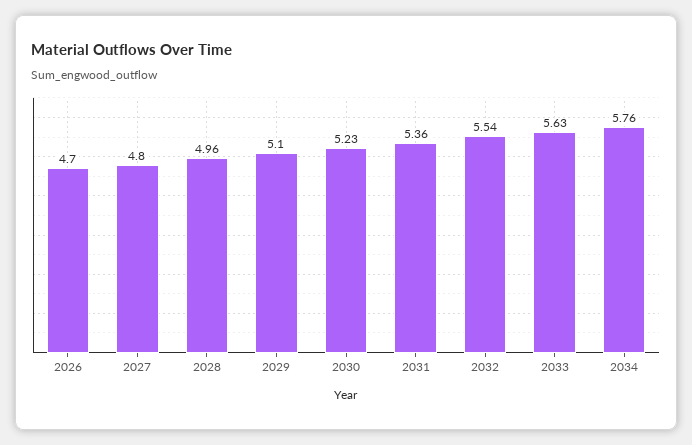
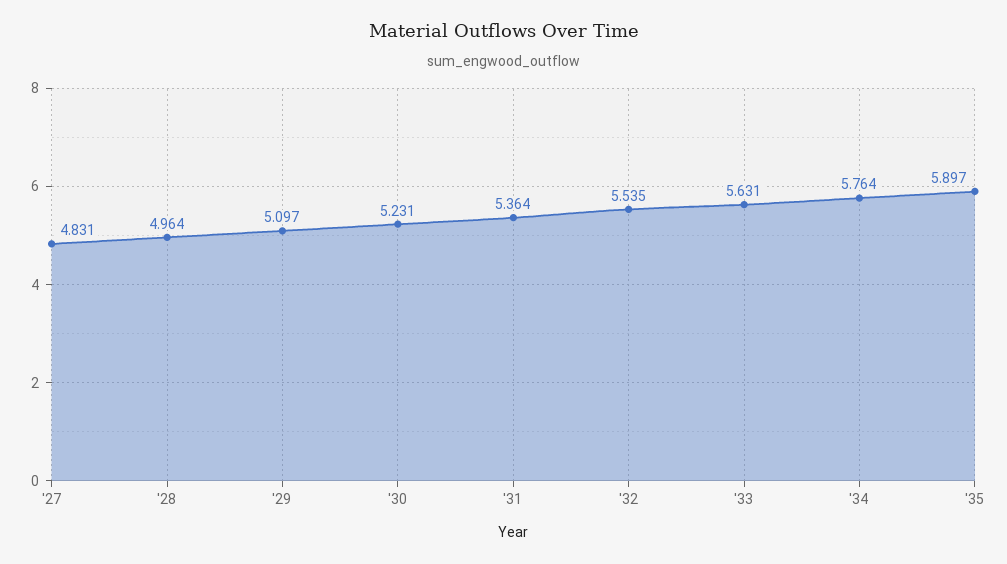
2026: 4.7 -> none
2027: 4.8 -> 4.831
'35: none -> 5.897

